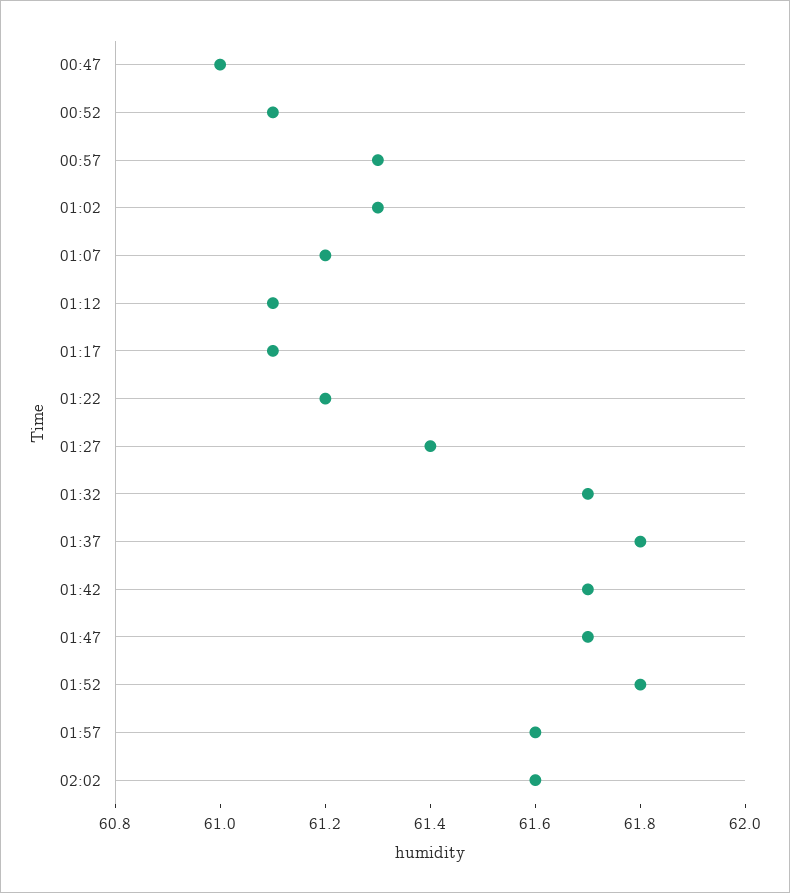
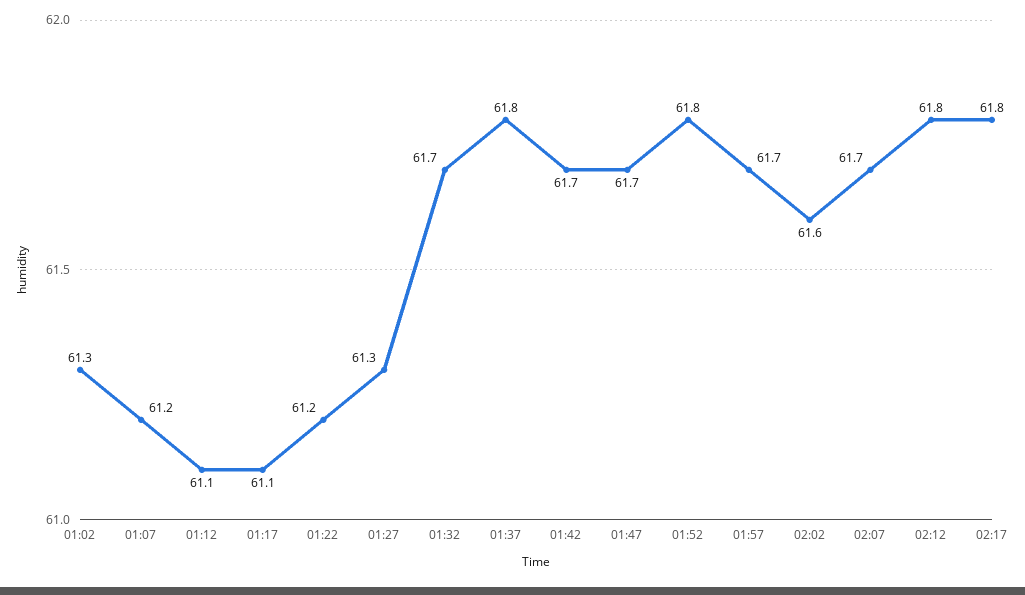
00:47: 61 -> none
00:52: 61.1 -> none
00:57: 61.3 -> none
01:27: 61.4 -> 61.3
01:57: 61.6 -> 61.7
02:07: none -> 61.7
02:12: none -> 61.8
02:17: none -> 61.8

